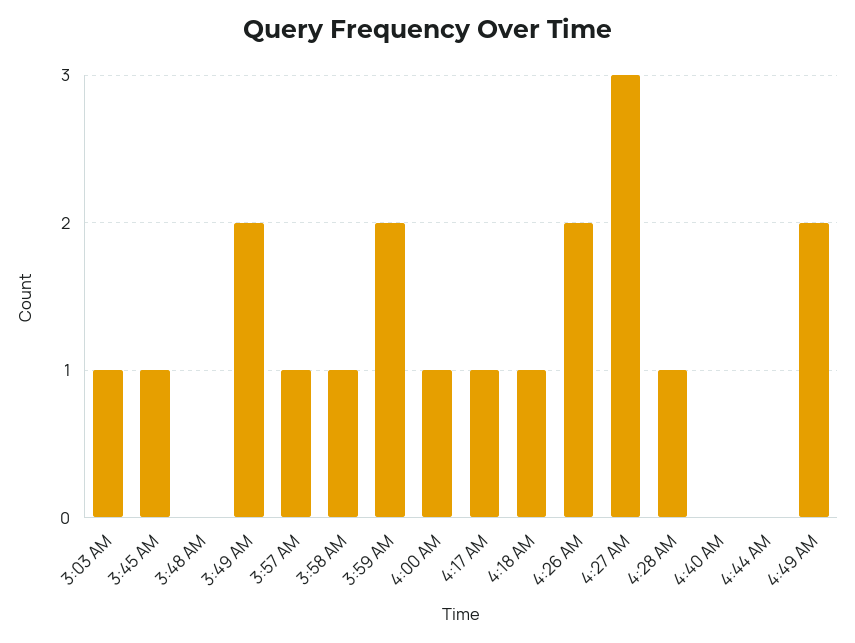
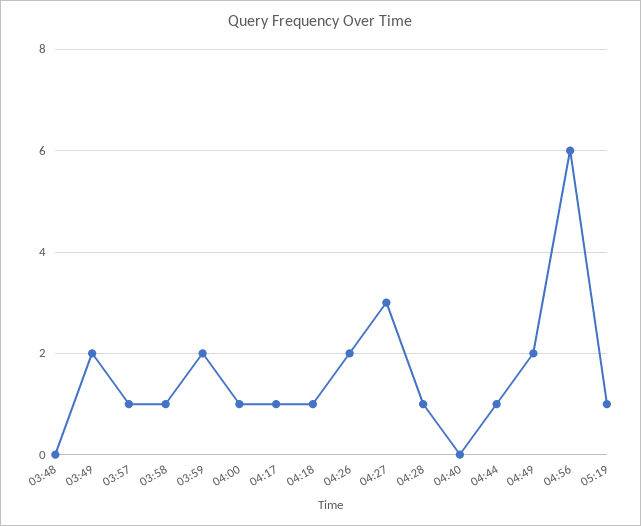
3:03 AM: 1 -> none
3:45 AM: 1 -> none
4:44 AM: 0 -> 1
04:56: none -> 6
05:19: none -> 1

